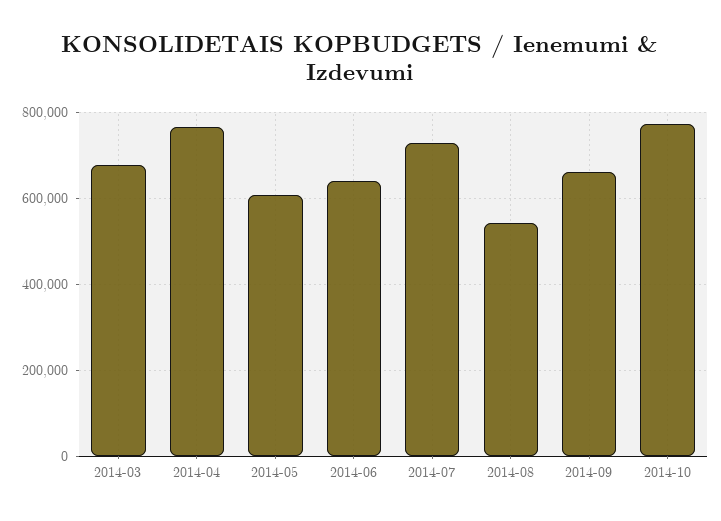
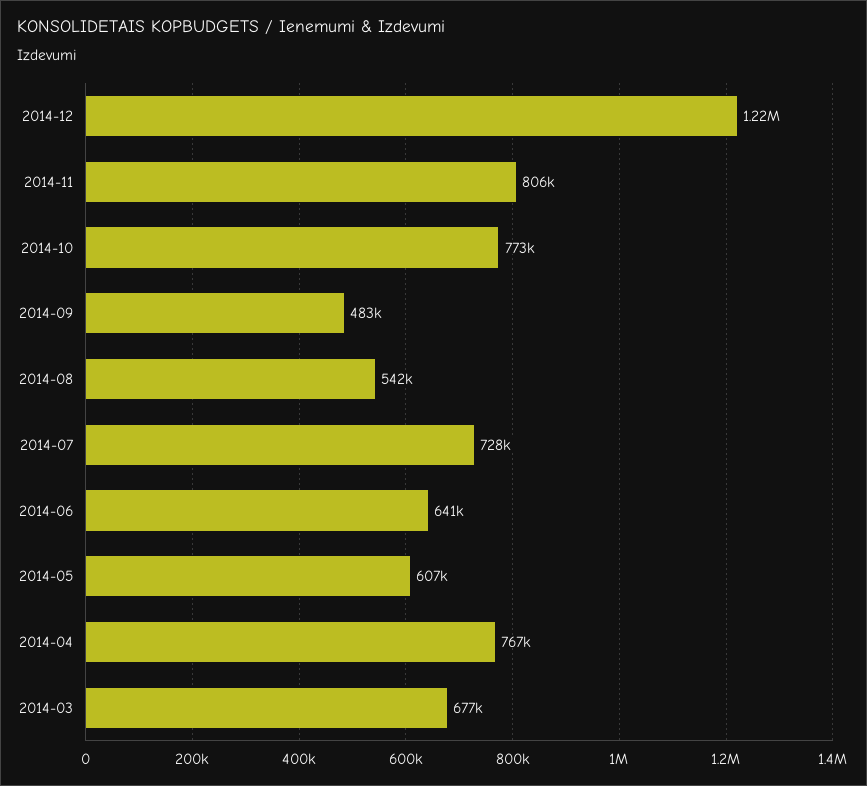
2014-09: 660000 -> 483000
2014-12: none -> 1220000
2014-11: none -> 806000

